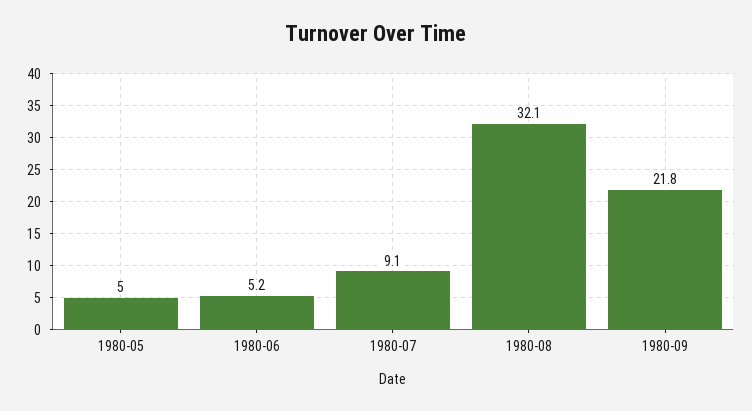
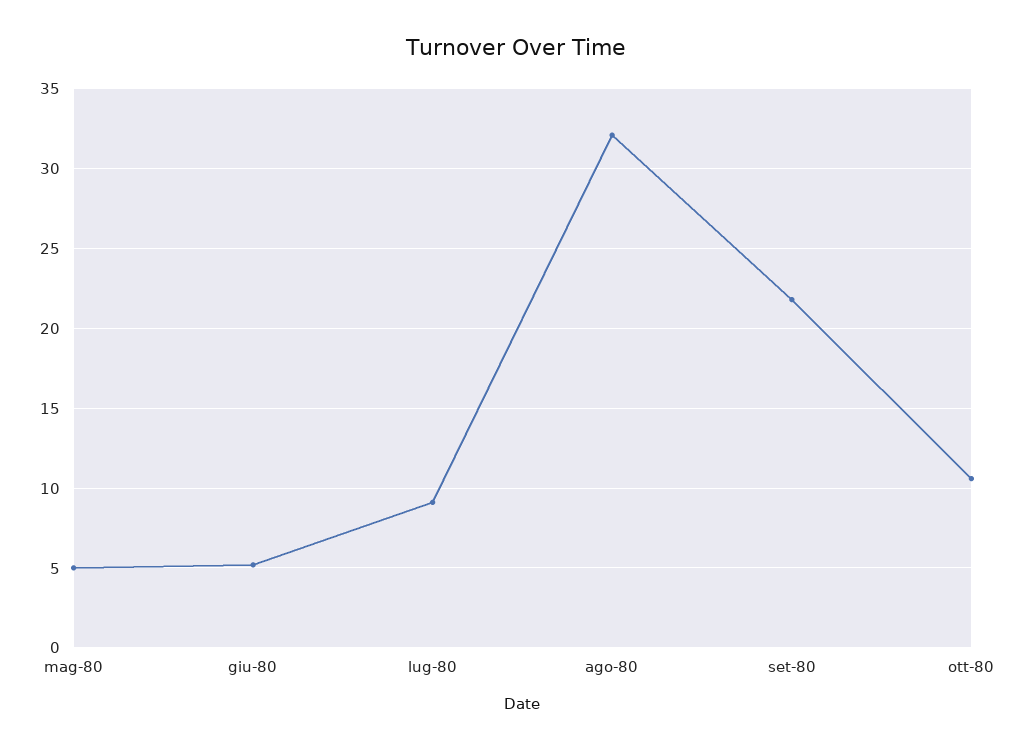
ott-80: none -> 10.5

